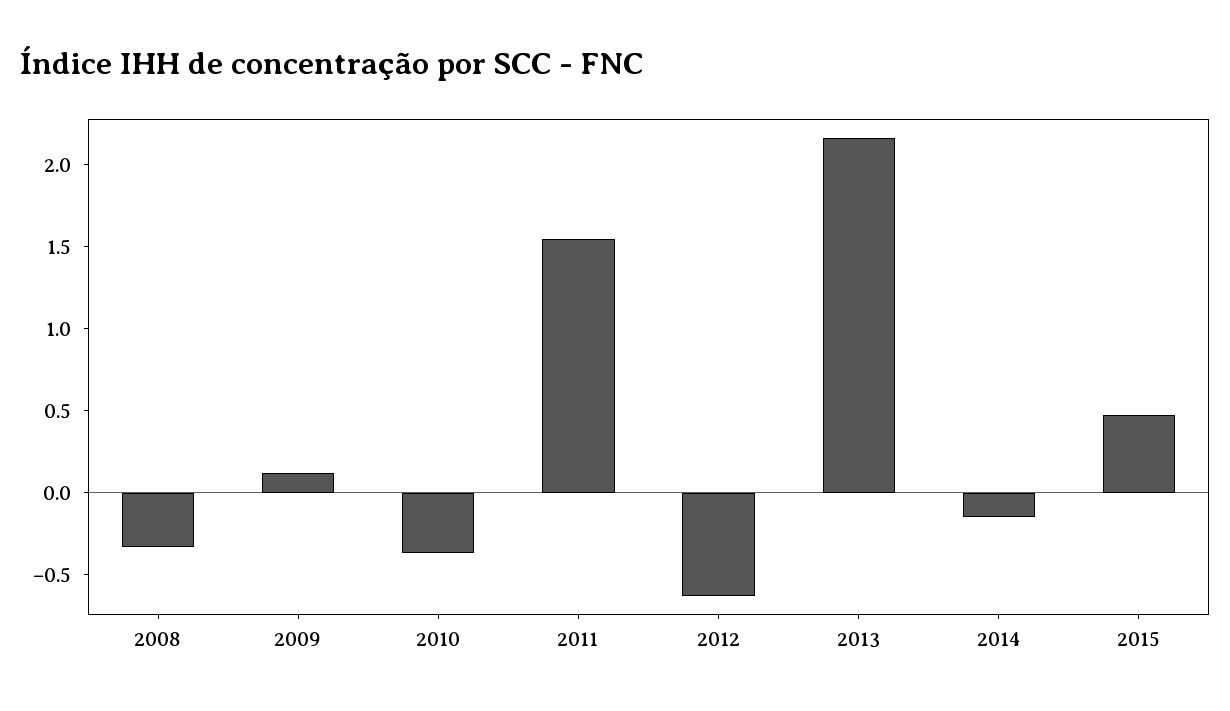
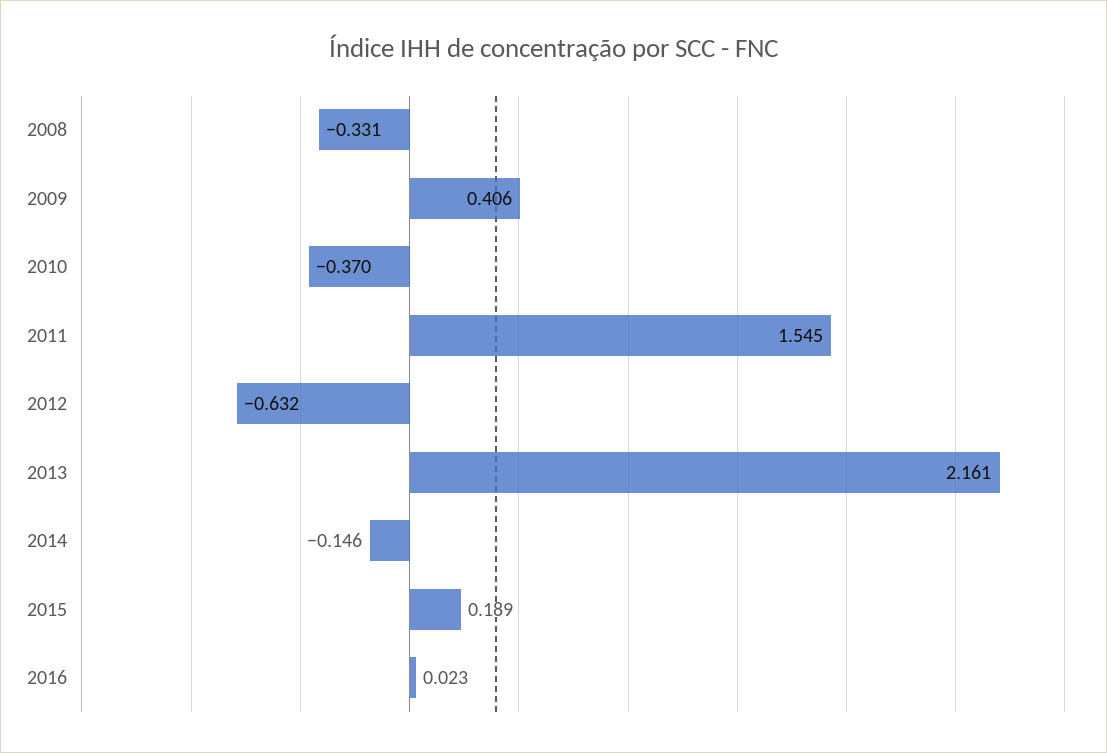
2009: 0.1 -> 0.406
2015: 0.5 -> 0.189
2016: none -> 0.023

